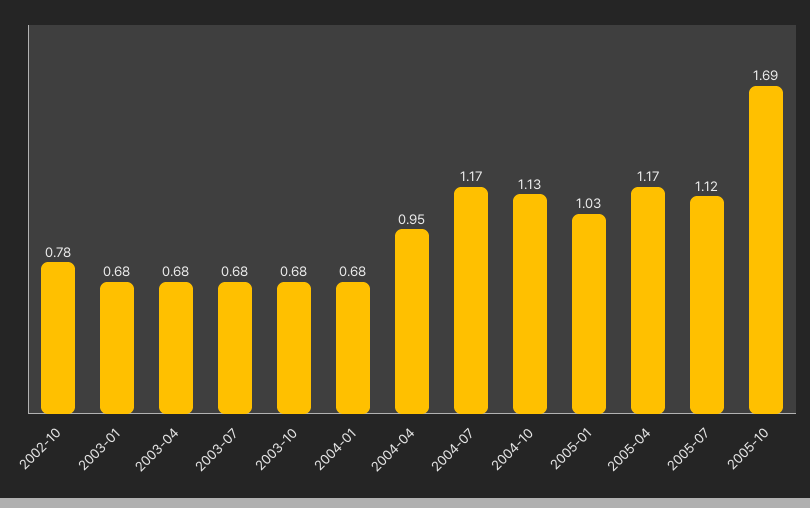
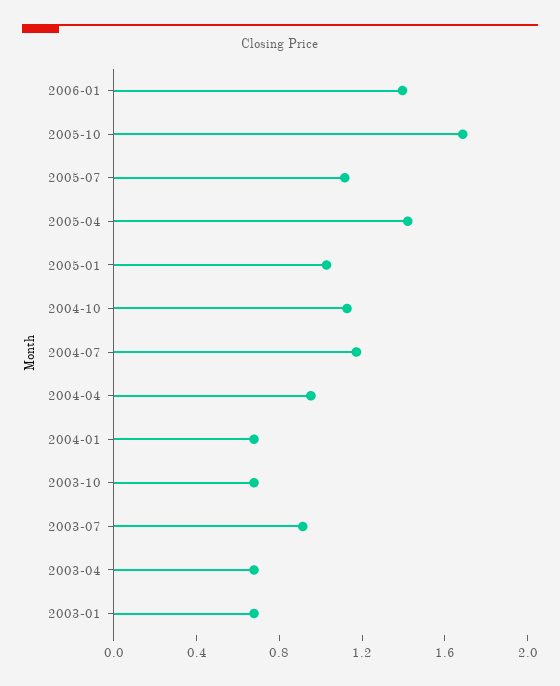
2002-10: 0.78 -> none
2003-07: 0.68 -> 0.9
2005-04: 1.17 -> 1.4
2006-01: none -> 1.4

